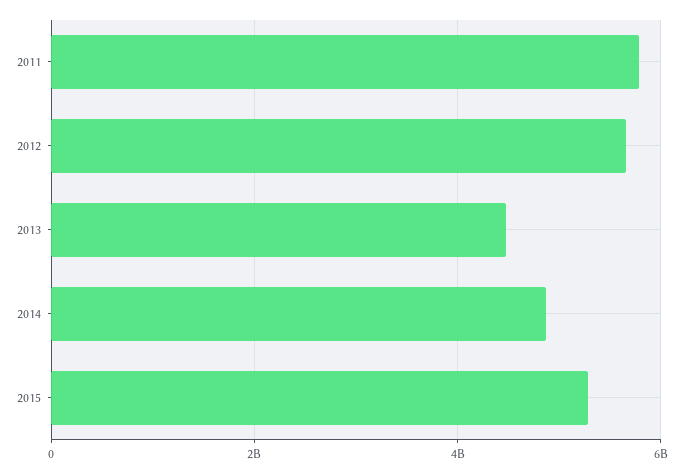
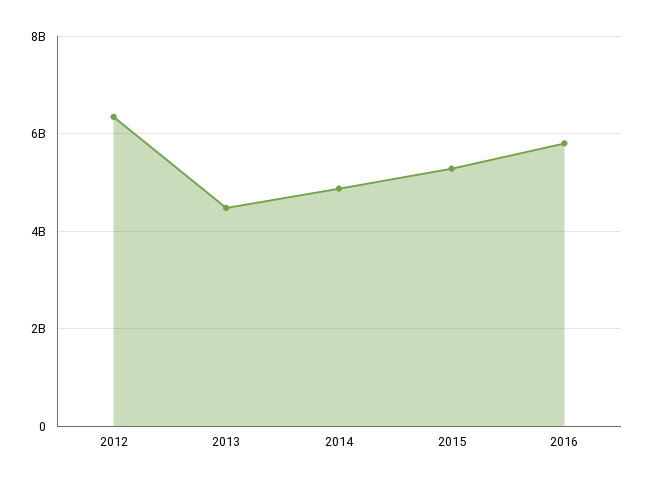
2011: 5800000000 -> none
2012: 5600000000 -> 6400000000
2016: none -> 5800000000

